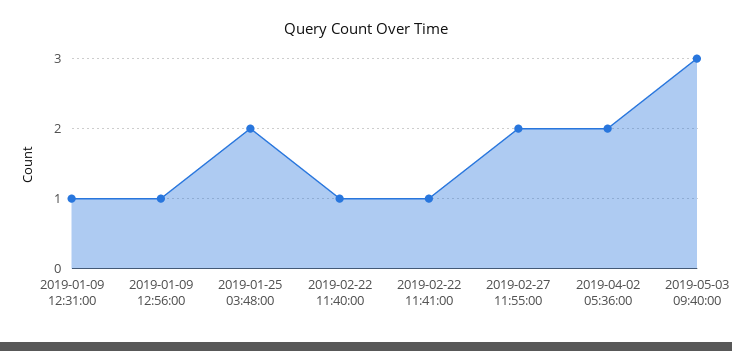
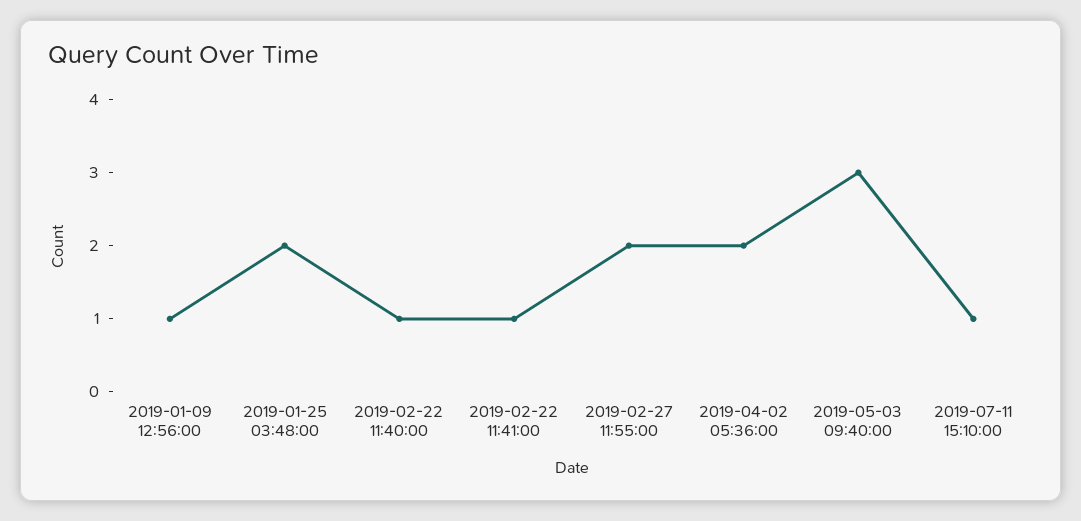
2019-01-09 12:31:00: 1 -> none
2019-07-11 15:10:00: none -> 1

